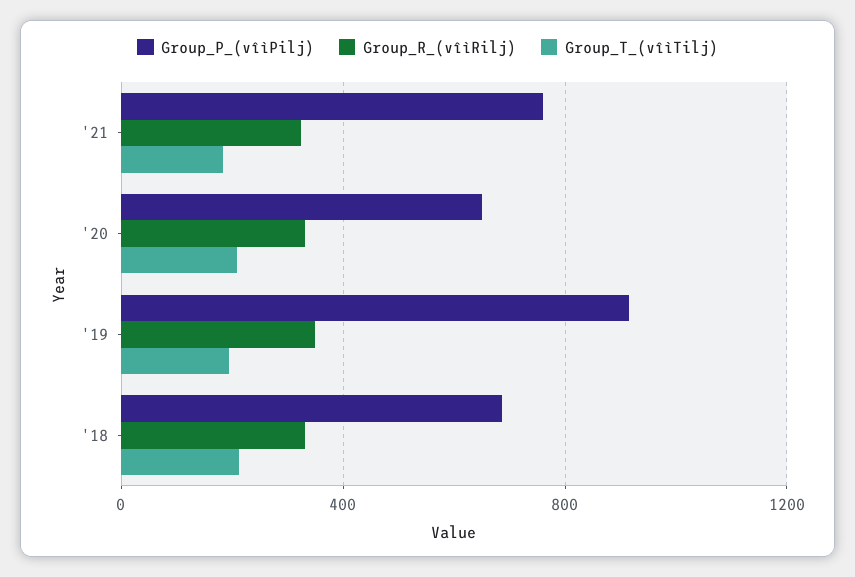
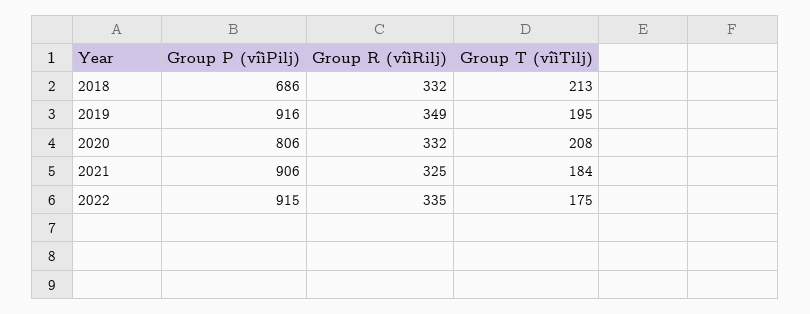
Group_P_(vîìPilj), '21: 750 -> 906
Group_P_(vîìPilj), '20: 650 -> 806
Group_P_(vîìPilj), 2022: none -> 915
Group_R_(vîìRilj), 2022: none -> 335
Group_T_(vîìTilj), 2022: none -> 175

